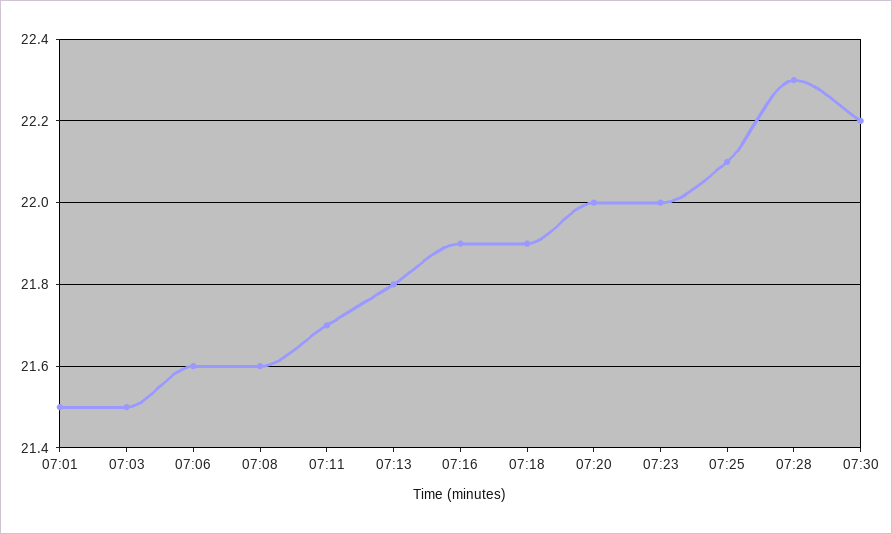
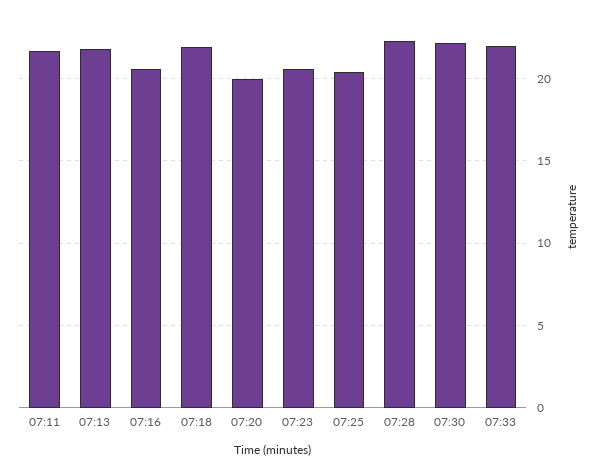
07:01: 21.5 -> none
07:03: 21.5 -> none
07:06: 21.6 -> none
07:08: 21.6 -> none
07:16: 21.9 -> 20.5
07:20: 22 -> 20
07:23: 22 -> 20.5
07:25: 22.1 -> 20.5
07:33: none -> 22

